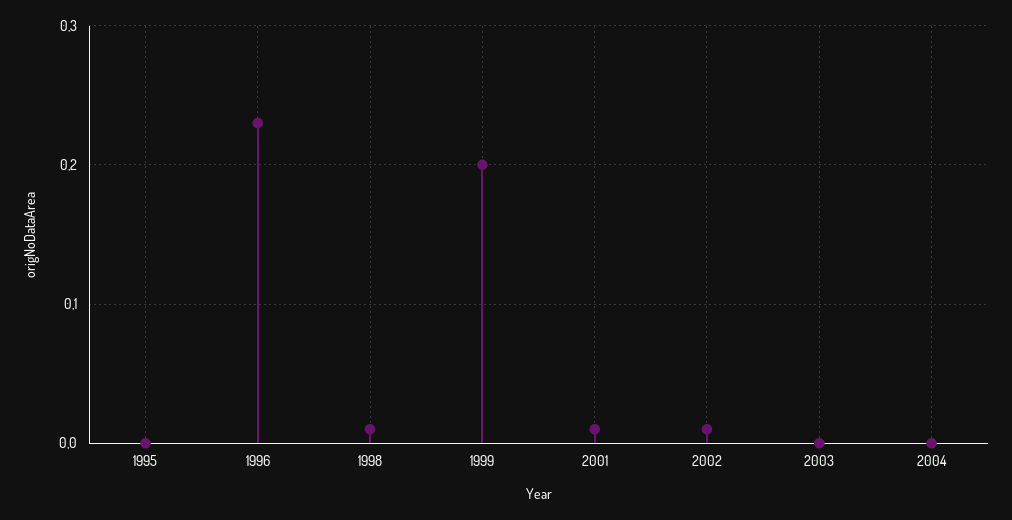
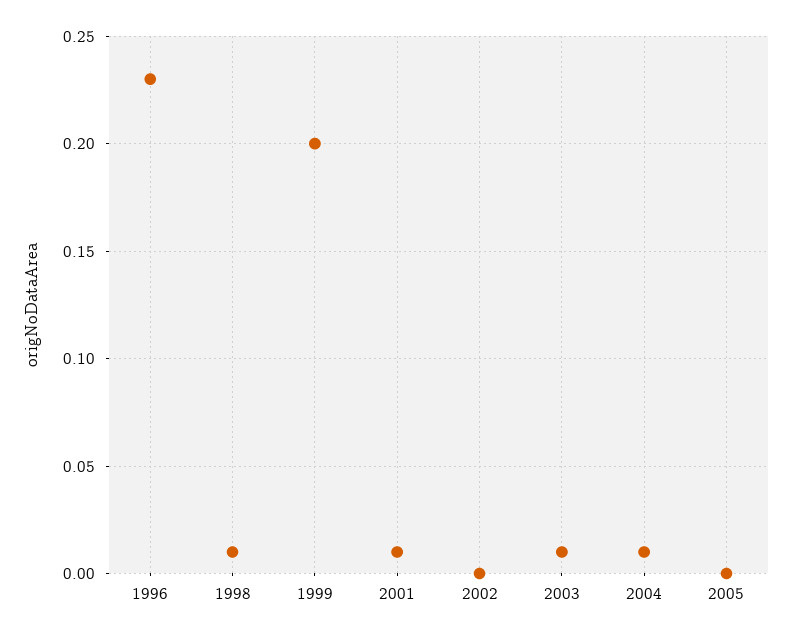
1995: 0 -> none
2002: 0.01 -> 0
2003: 0 -> 0.01
2004: 0 -> 0.01
2005: none -> 0

